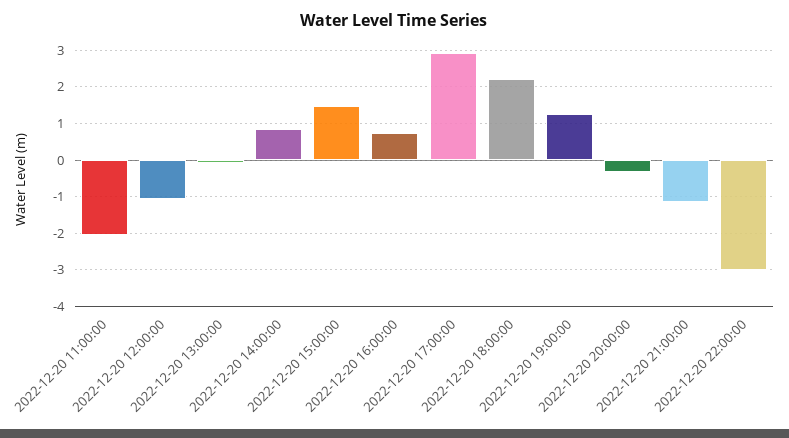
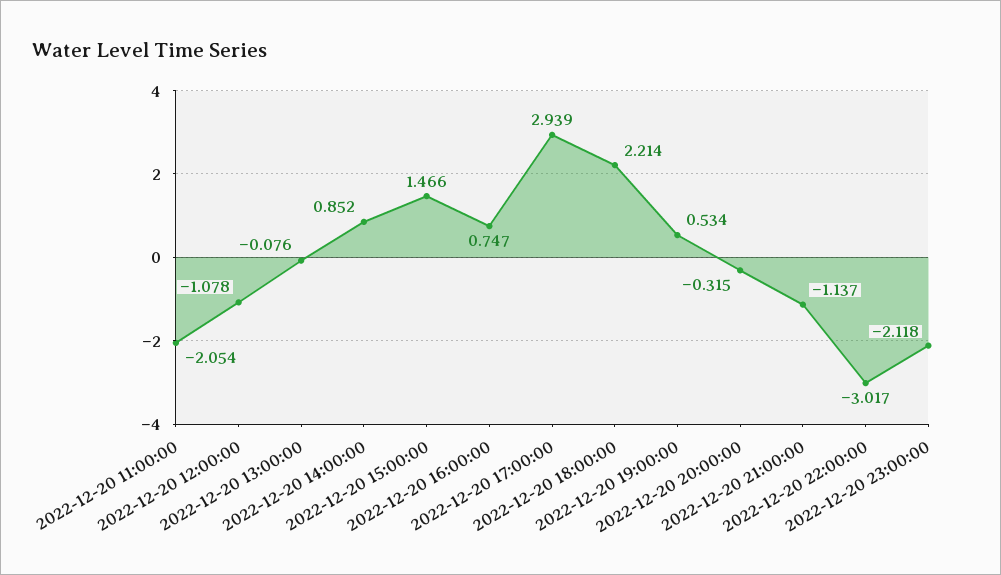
2022-12-20 19:00:00: 1.2 -> 0.534
2022-12-20 23:00:00: none -> -2.118

